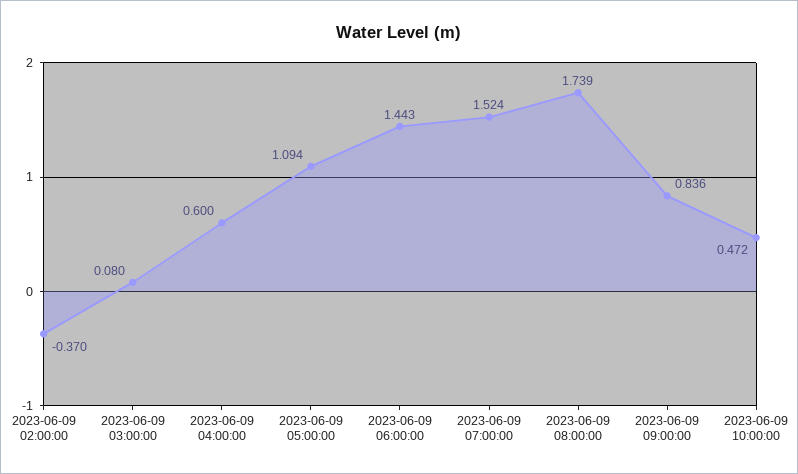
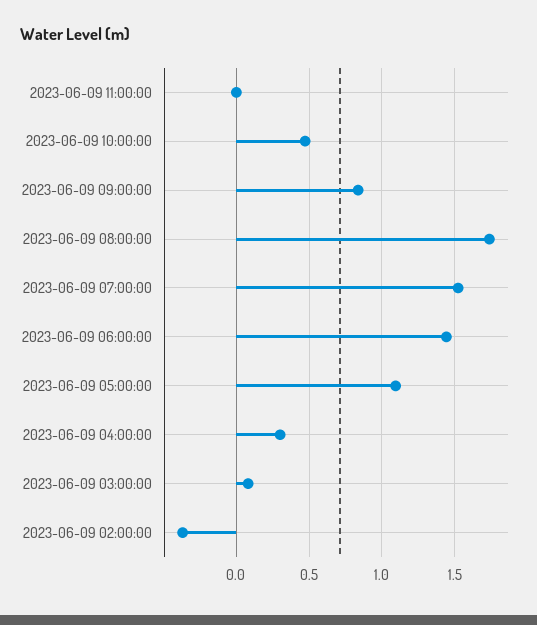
2023-06-09 04:00:00: 0.6 -> 0.3
2023-06-09 11:00:00: none -> 0

